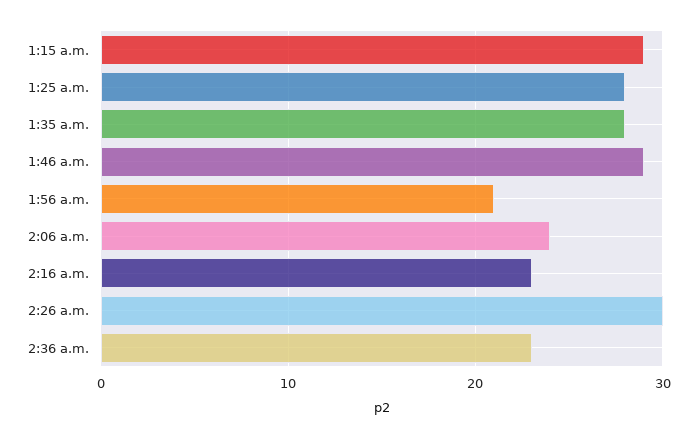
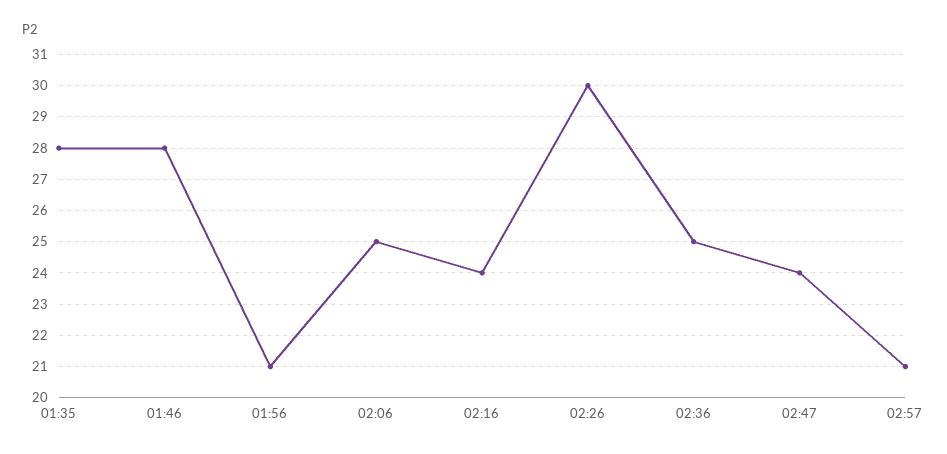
1:15 a.m.: 29 -> none
1:25 a.m.: 28 -> none
1:46 a.m.: 29 -> 28
2:06 a.m.: 24 -> 25
2:16 a.m.: 23 -> 24
2:36 a.m.: 23 -> 25
02:47: none -> 24
02:57: none -> 21

